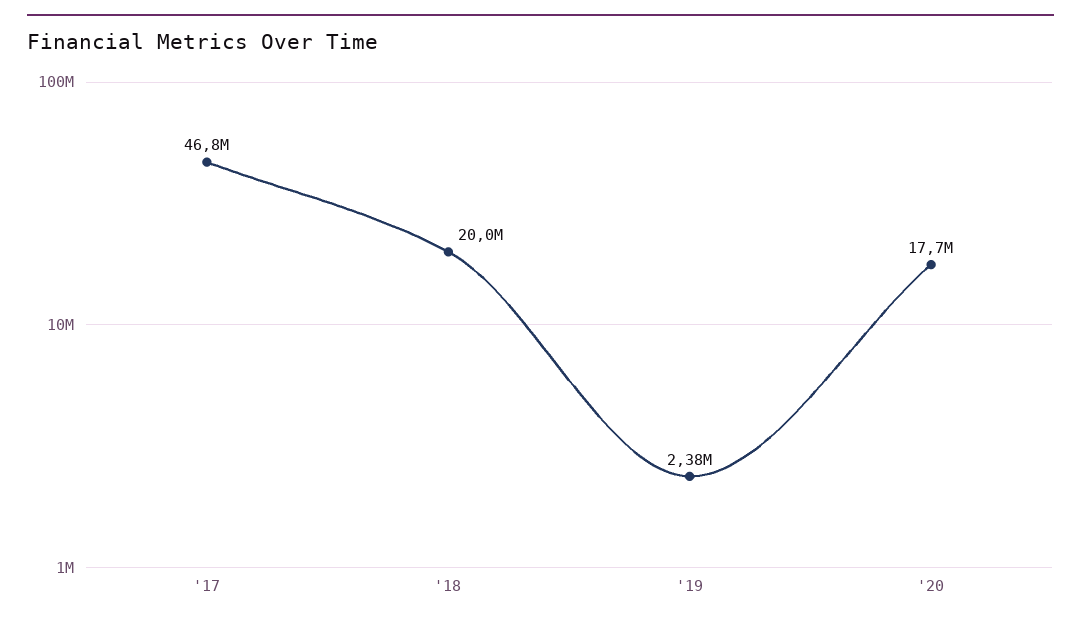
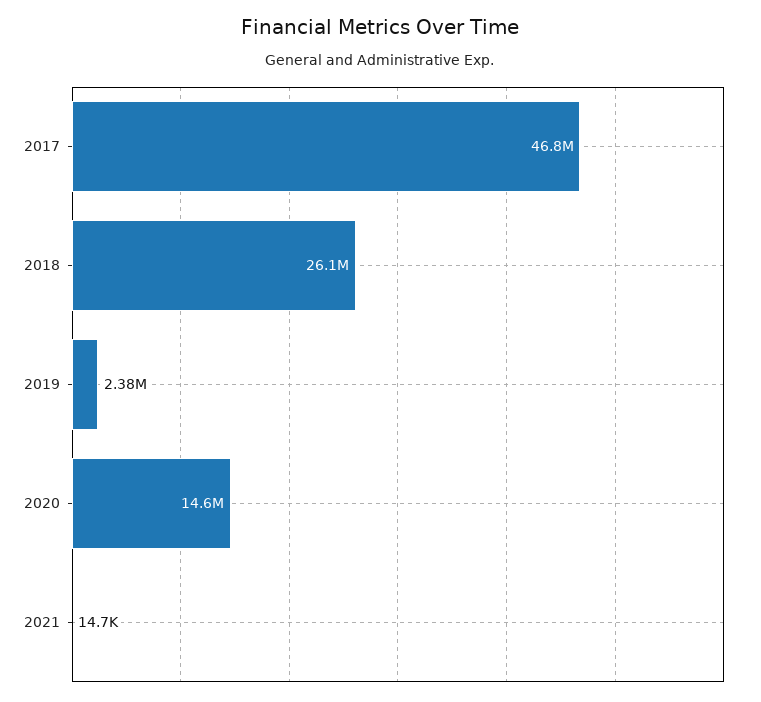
'18: 20000000 -> 26100000
'20: 17700000 -> 14600000
2021: none -> 14700

